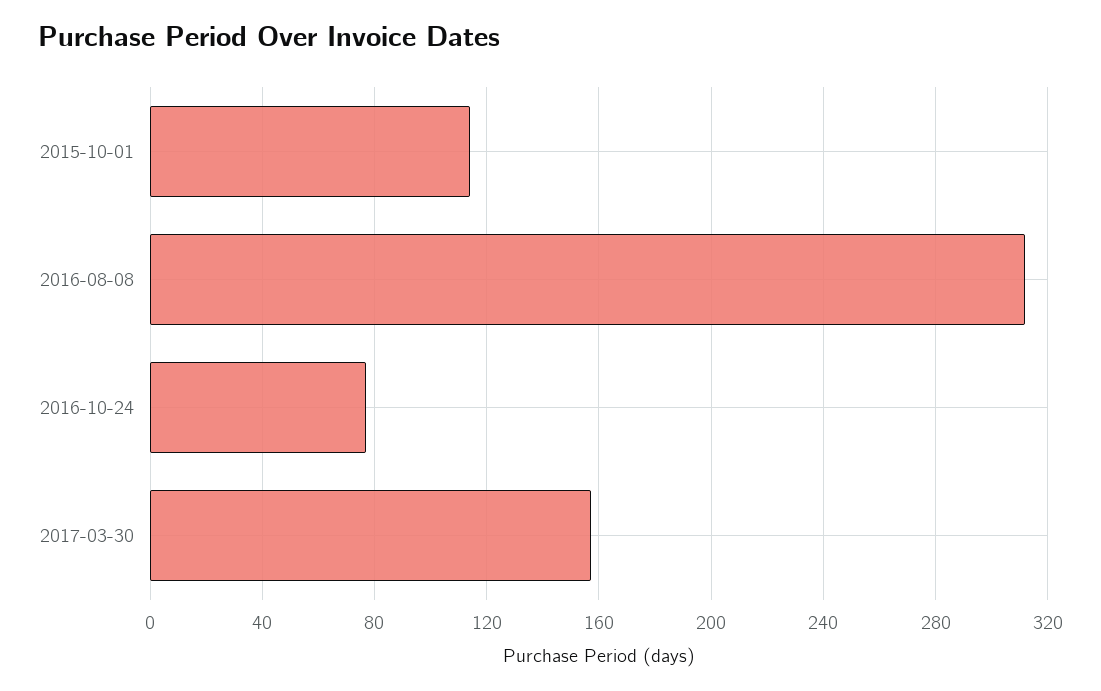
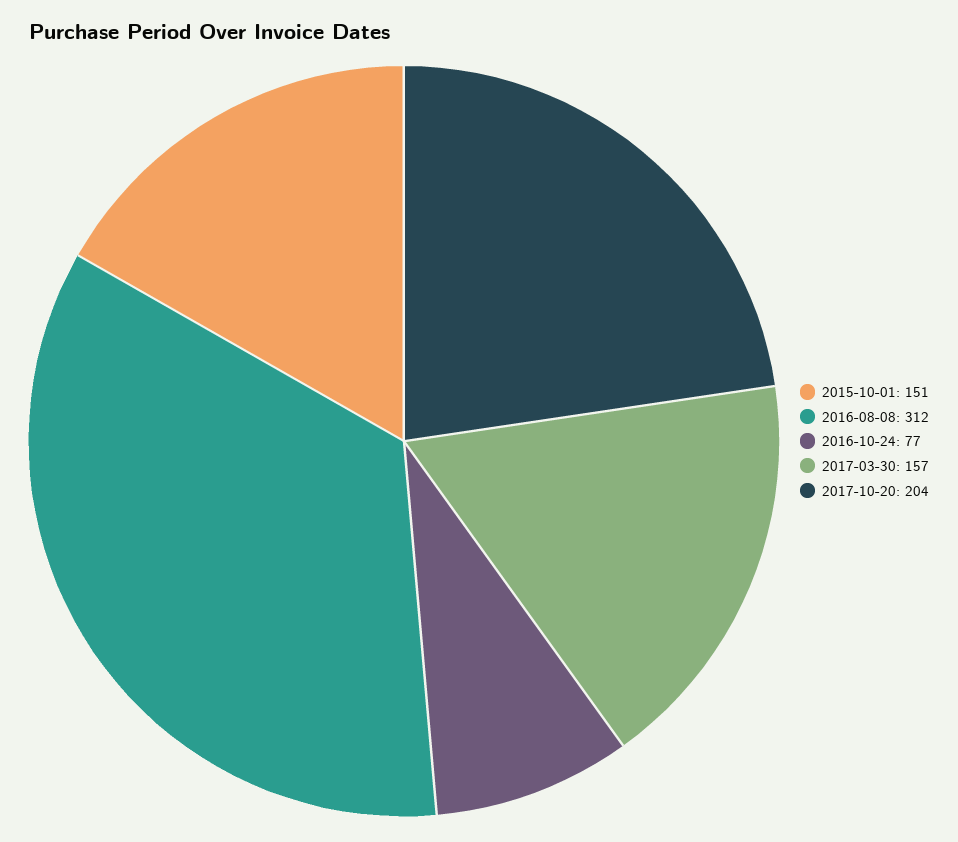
2015-10-01: 115 -> 151
2017-10-20: none -> 204

